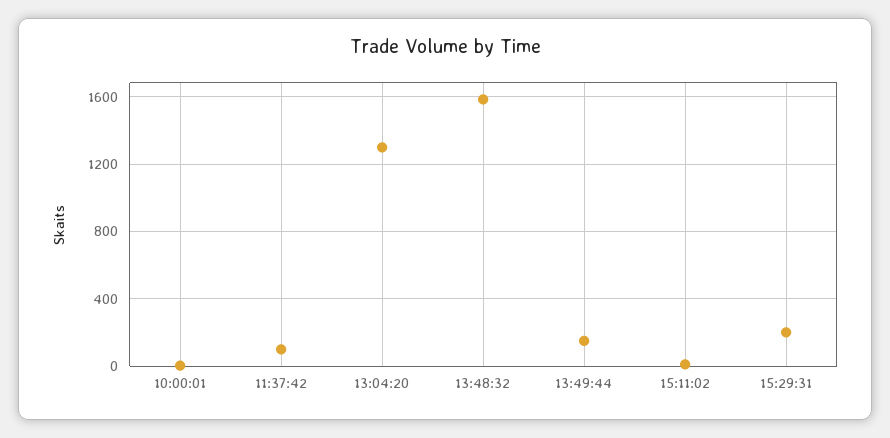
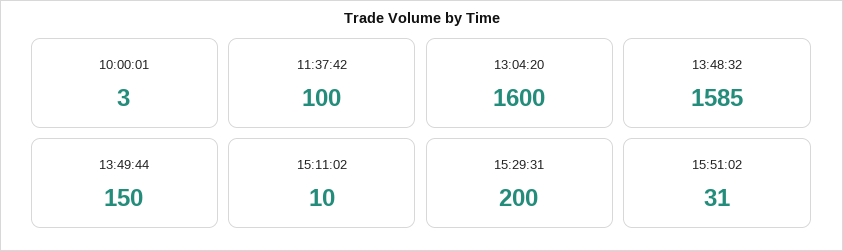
13:04:20: 1300 -> 1600
15:51:02: none -> 31

